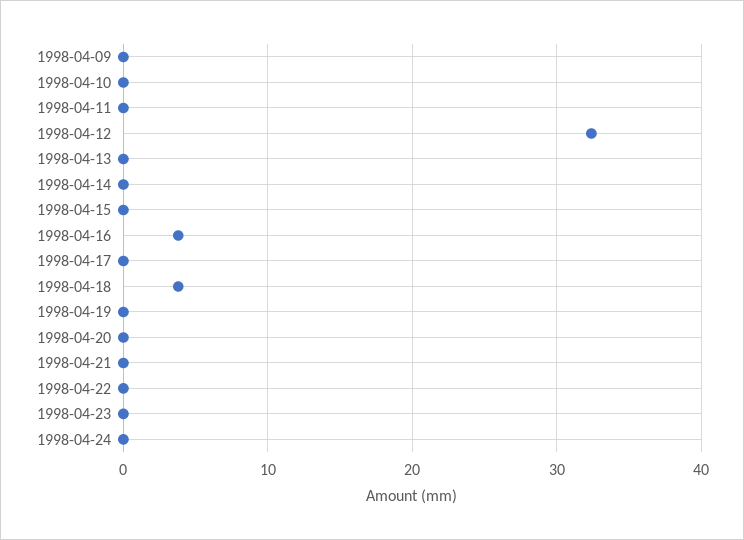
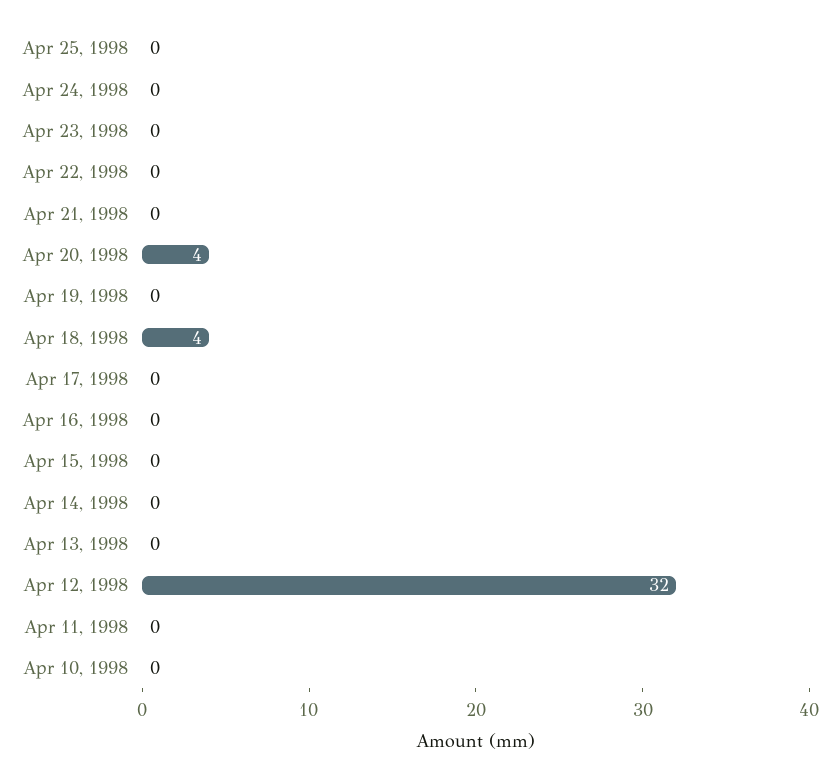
1998-04-09: 0 -> none
1998-04-16: 4 -> 0
1998-04-20: 0 -> 4
Apr 25, 1998: none -> 0

